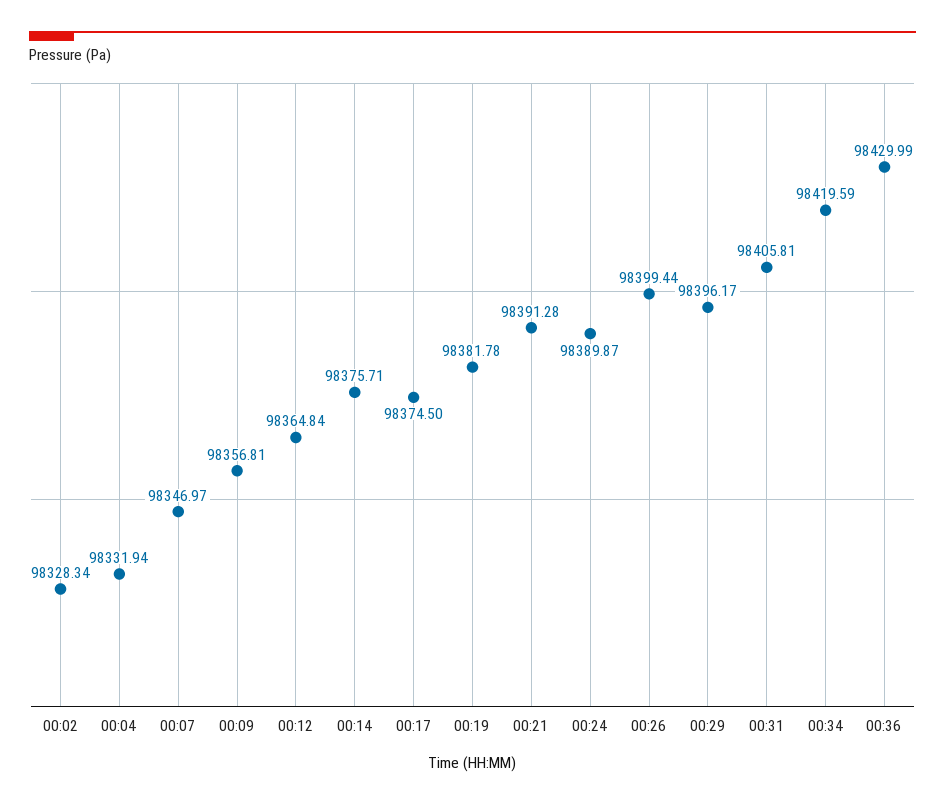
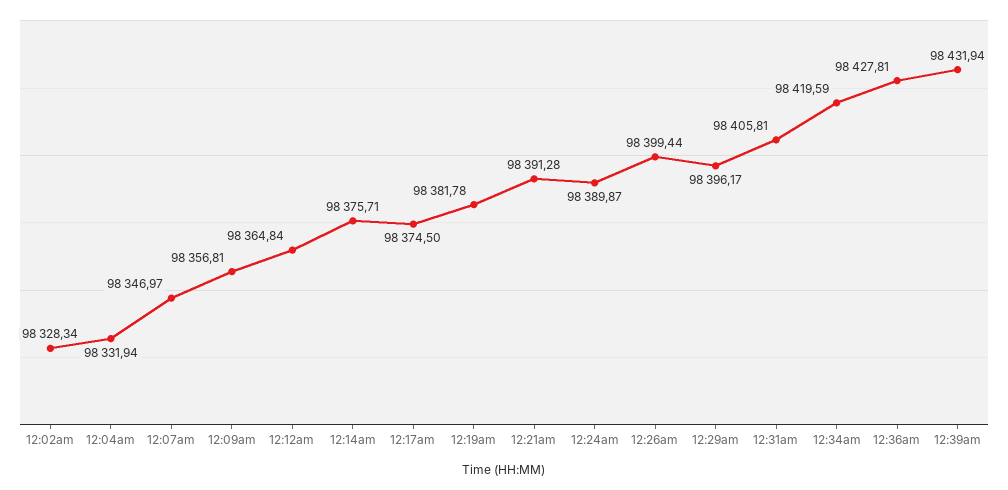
00:36: 98429.99 -> 98427.81
12:39am: none -> 98431.94

